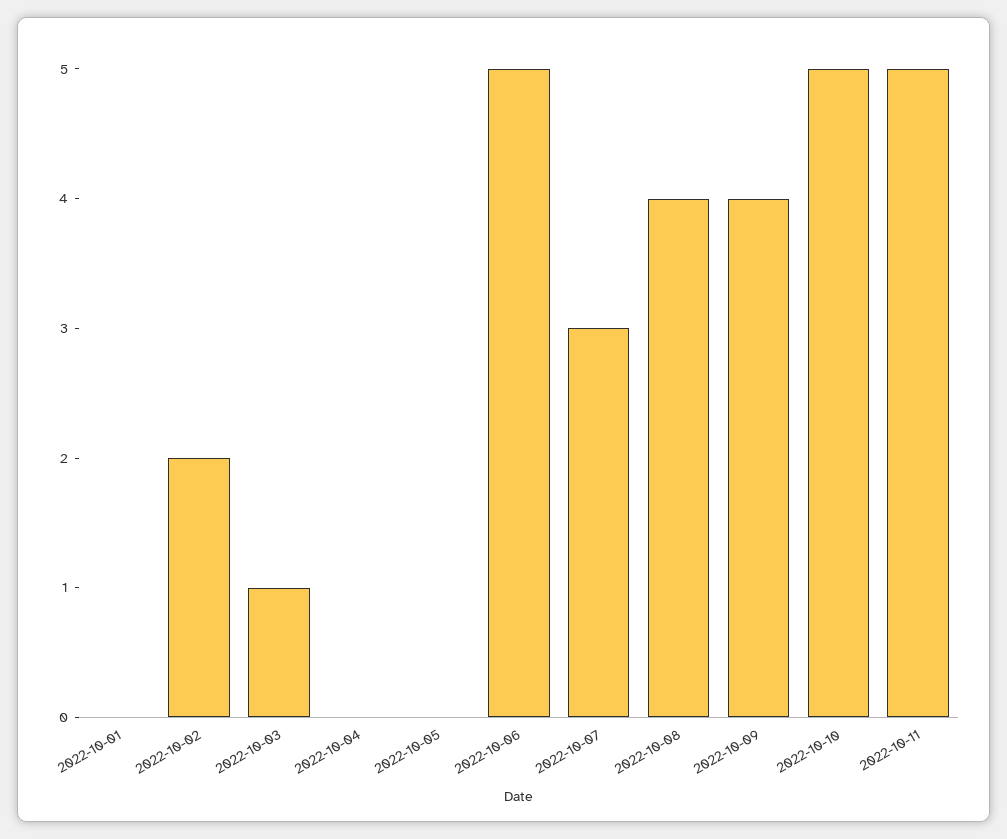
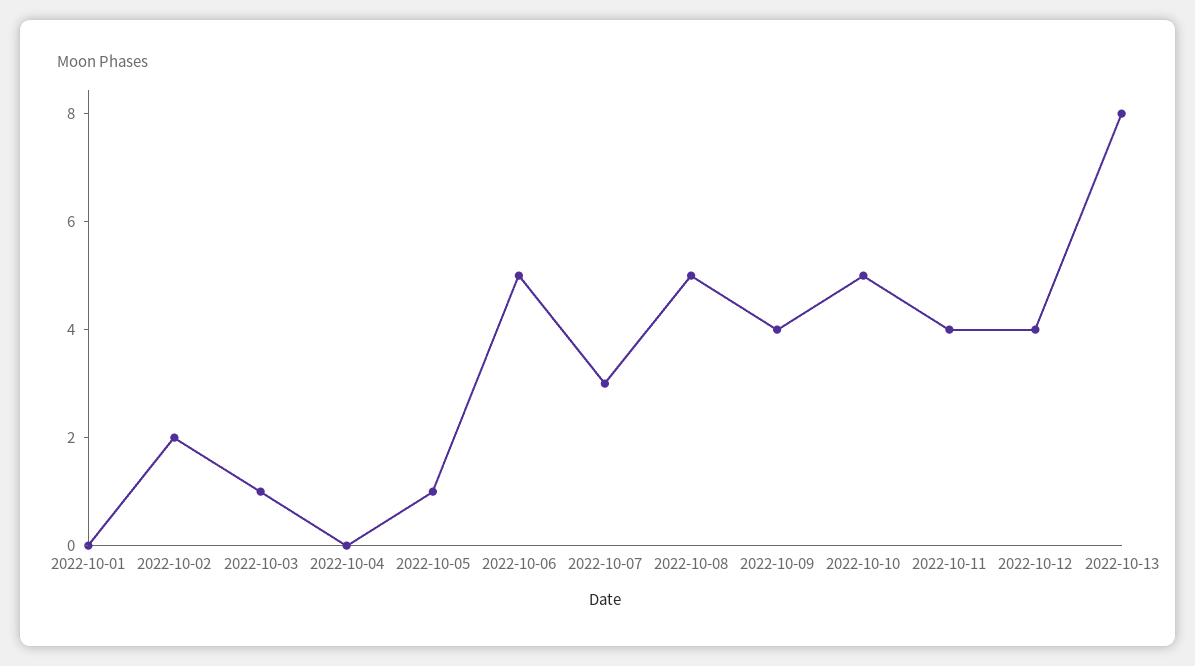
2022-10-05: 0 -> 1
2022-10-08: 4 -> 5
2022-10-11: 5 -> 4
2022-10-12: none -> 4
2022-10-13: none -> 8

